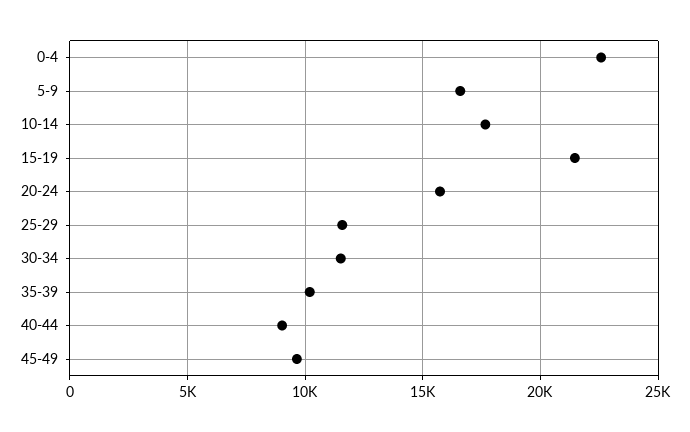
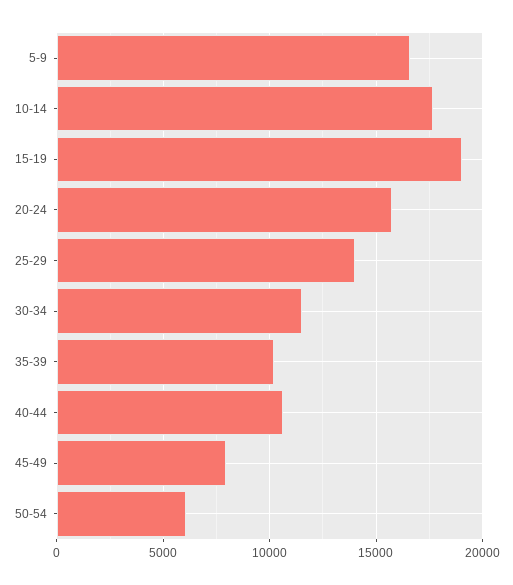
0-4: 22500 -> none
15-19: 21500 -> 19000
25-29: 11500 -> 14000
40-44: 9000 -> 10500
45-49: 9500 -> 8000
50-54: none -> 6000

